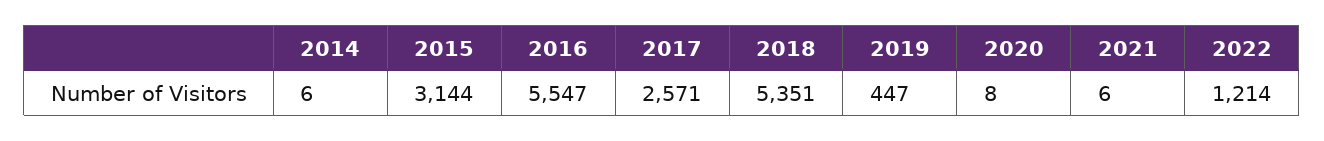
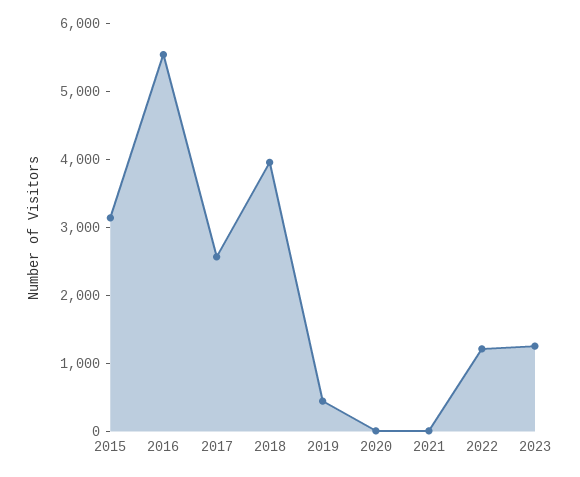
2014: 6 -> none
2018: 5351 -> 4000
2023: none -> 1200

